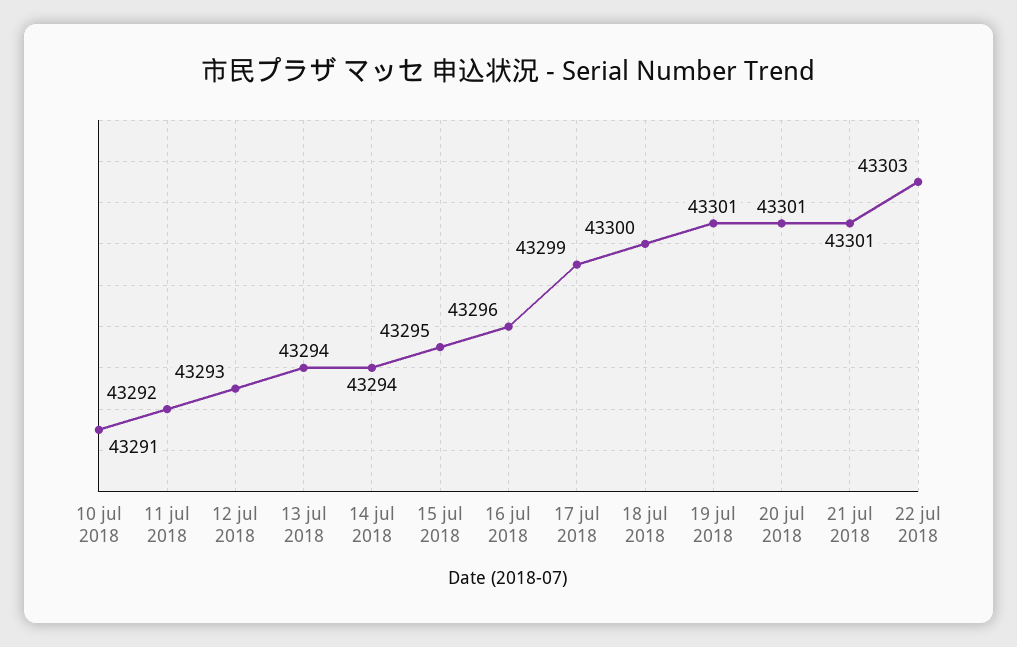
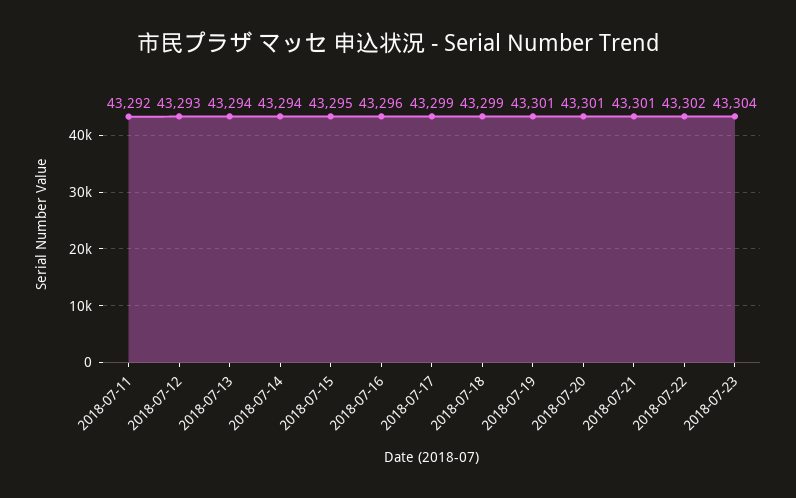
10 jul 2018: 43291 -> none
18 jul 2018: 43300 -> 43299
22 jul 2018: 43303 -> 43302
2018-07-23: none -> 43304

